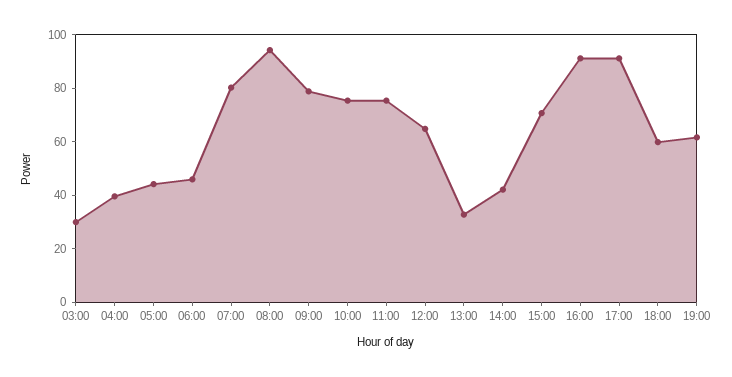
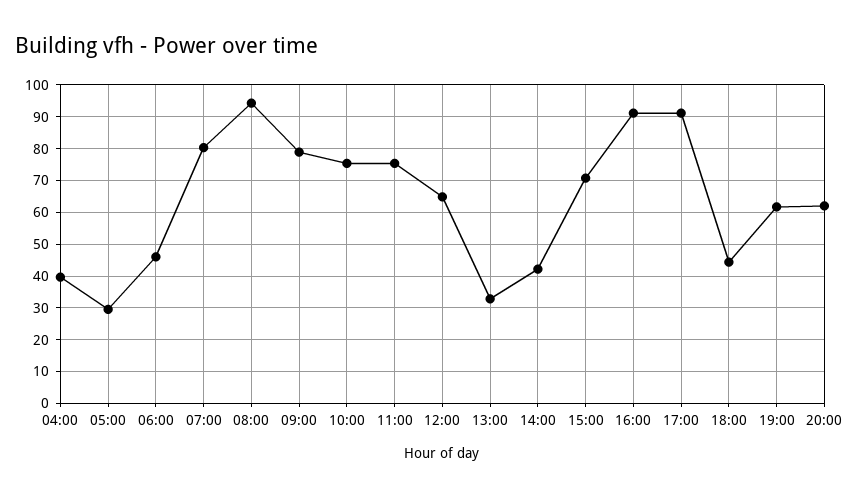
03:00: 30 -> none
05:00: 45 -> 30
18:00: 60 -> 44
20:00: none -> 62

